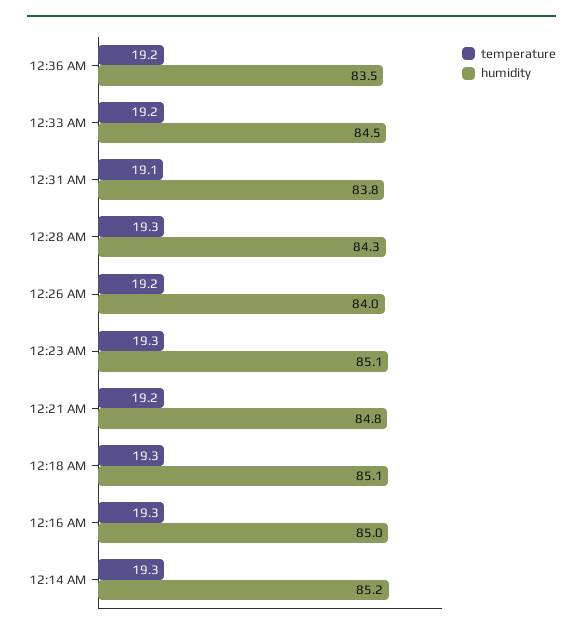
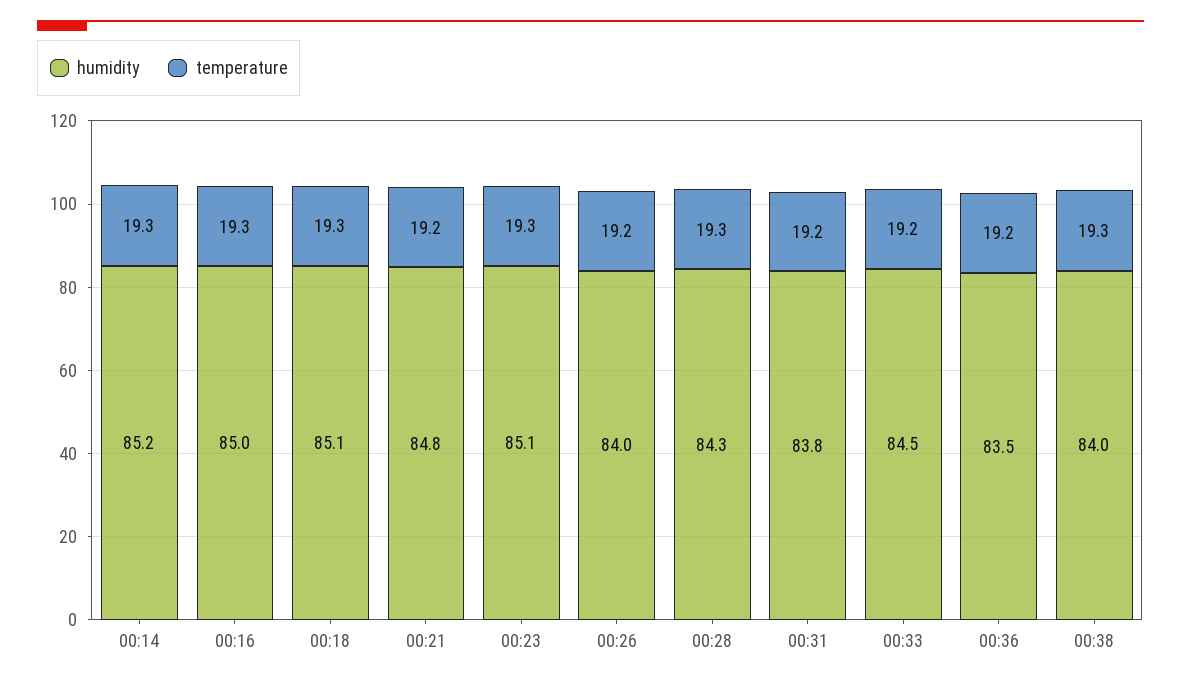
temperature, 12:31 AM: 19.1 -> 19.2
humidity, 00:38: none -> 84
temperature, 00:38: none -> 19.3

